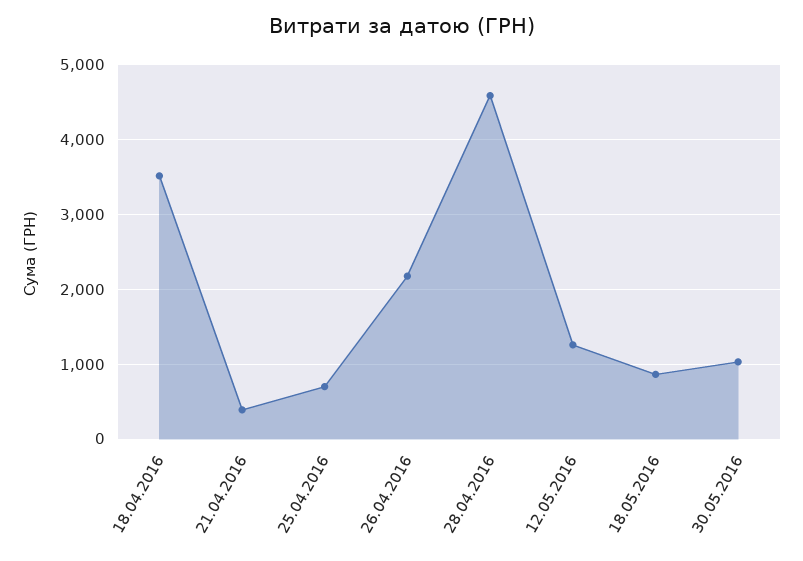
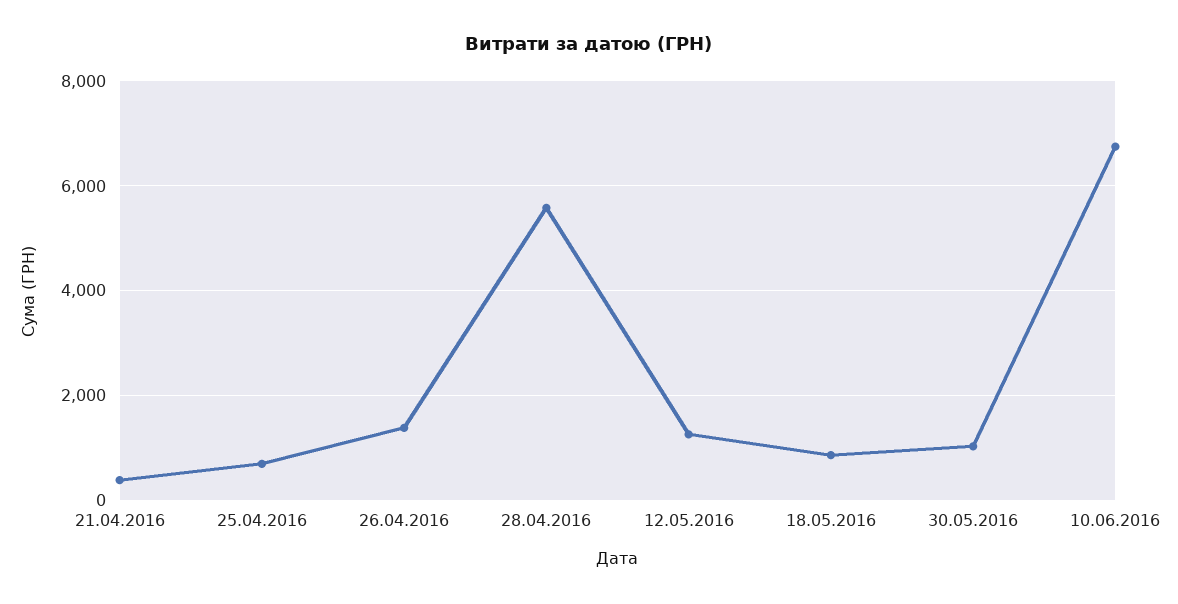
18.04.2016: 3500 -> none
26.04.2016: 2200 -> 1400
28.04.2016: 4600 -> 5600
10.06.2016: none -> 6800

